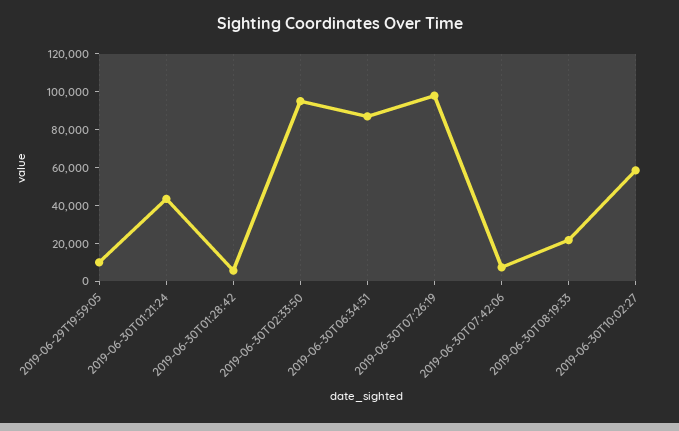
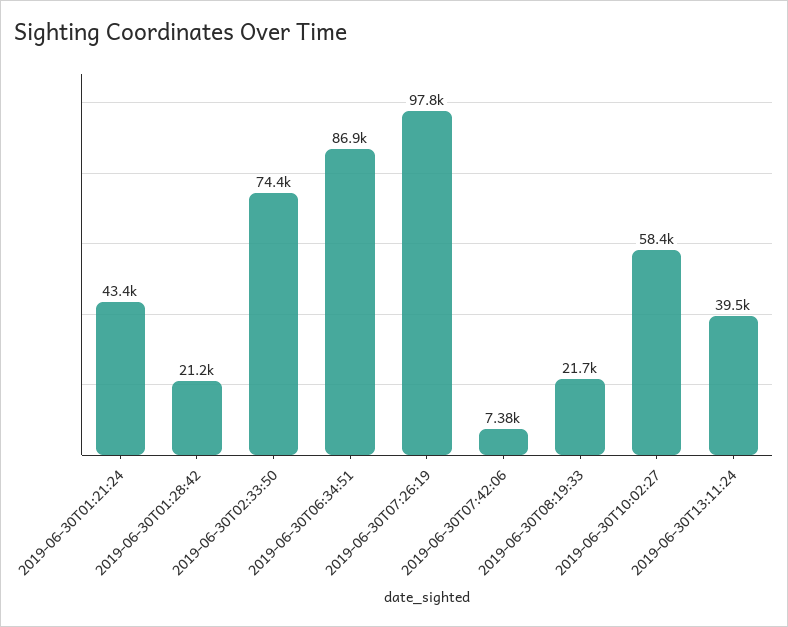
2019-06-29T19:59:05: 10000 -> none
2019-06-30T01:28:42: 5000 -> 21200
2019-06-30T02:33:50: 95000 -> 74400
2019-06-30T13:11:24: none -> 39500

